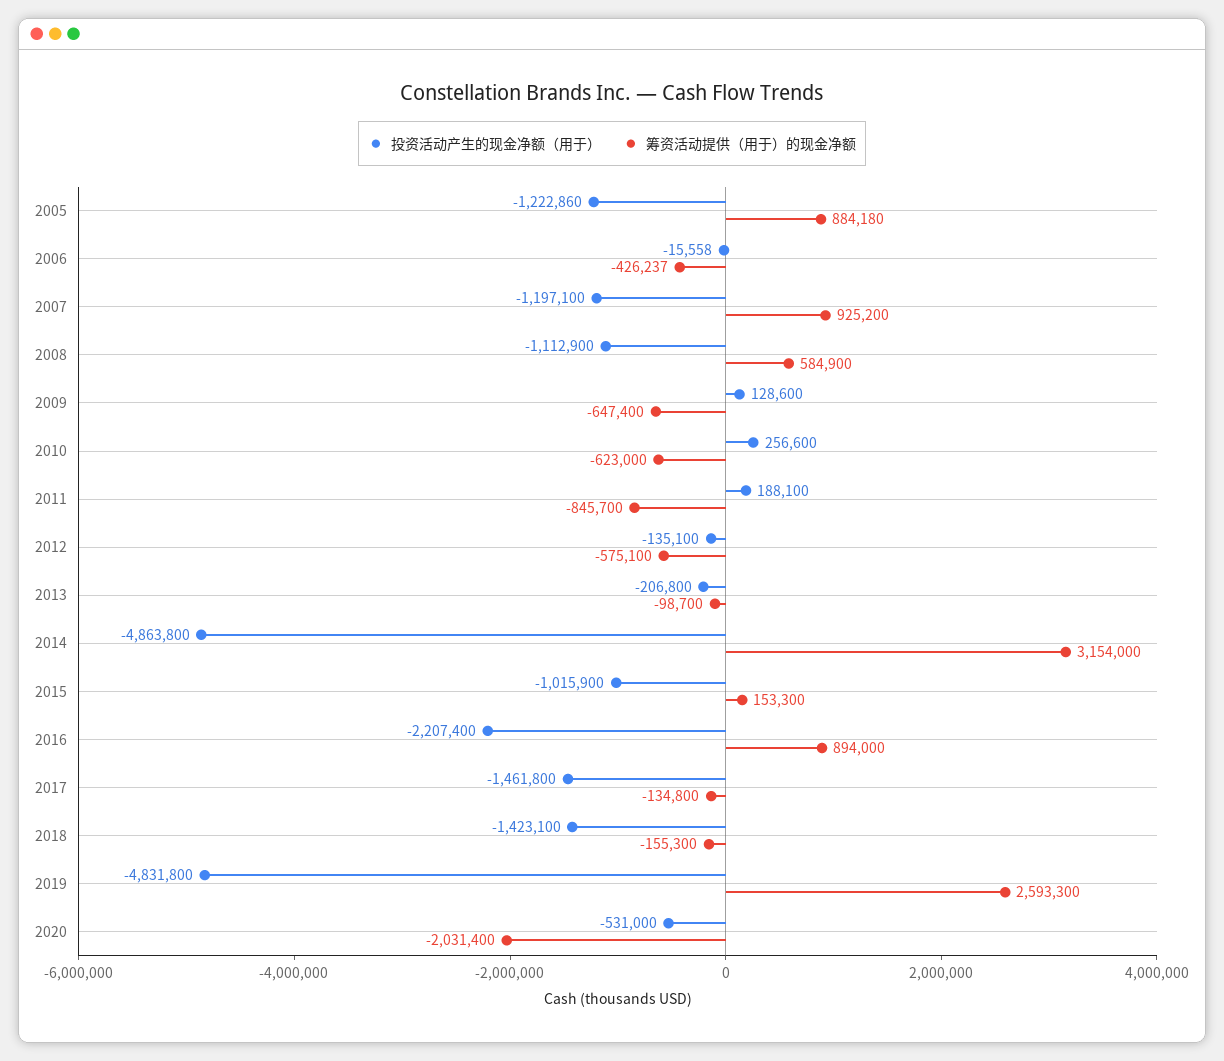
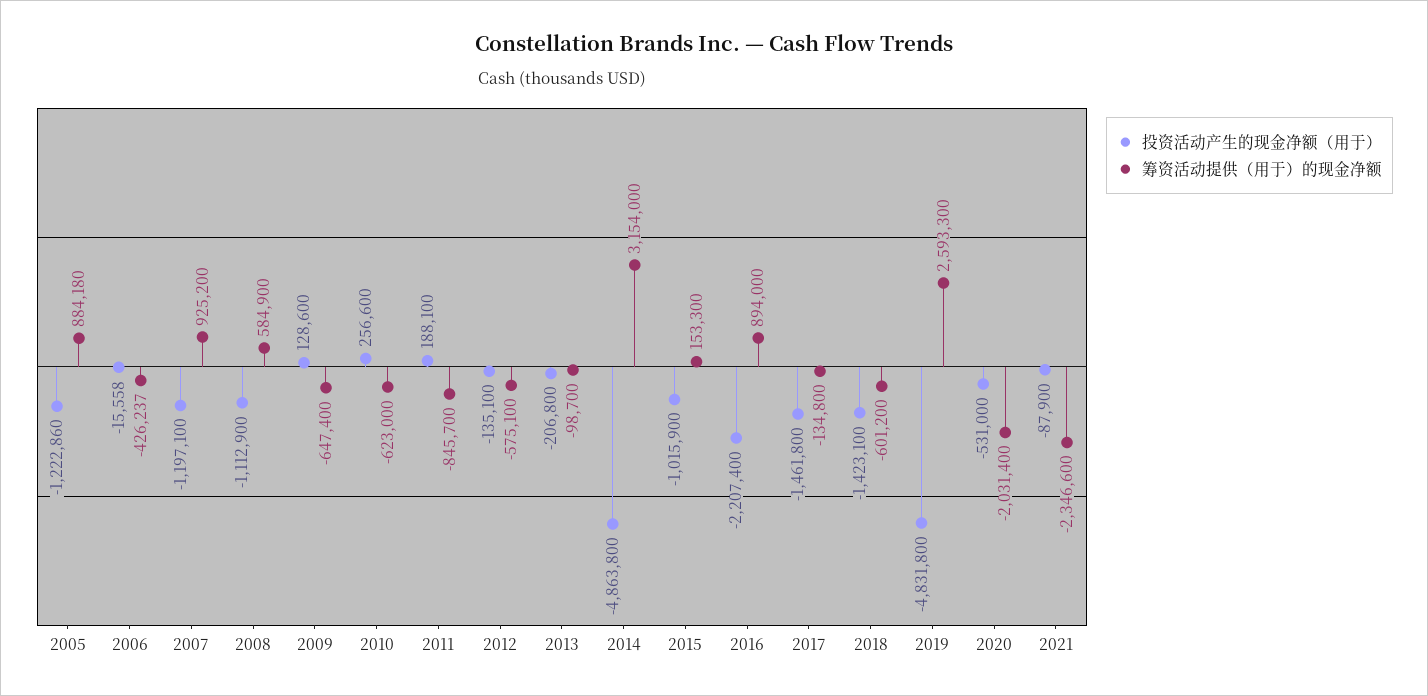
筹资活动提供（用于）的现金净额, 2018: -155300 -> -601200
投资活动产生的现金净额（用于）, 2021: none -> -87900
筹资活动提供（用于）的现金净额, 2021: none -> -2346600

